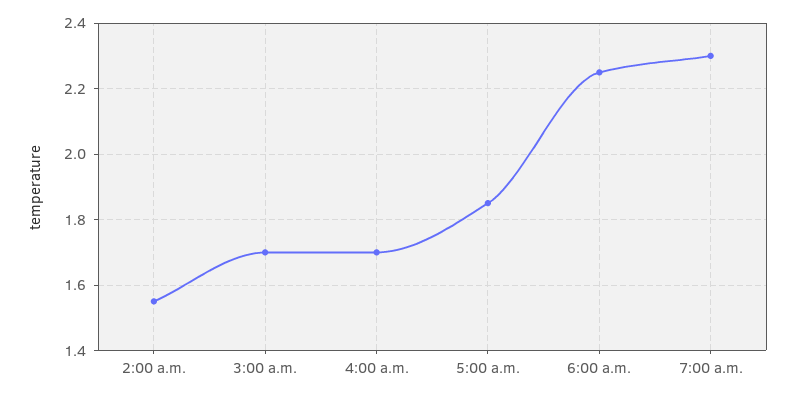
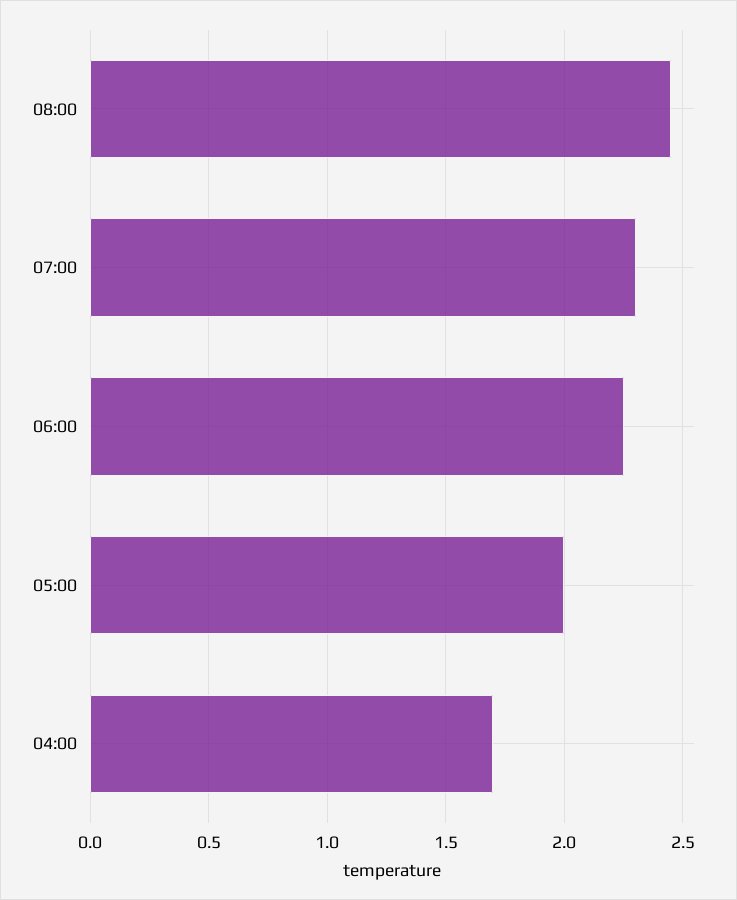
2:00 a.m.: 1.55 -> none
3:00 a.m.: 1.7 -> none
5:00 a.m.: 1.85 -> 2
08:00: none -> 2.45

